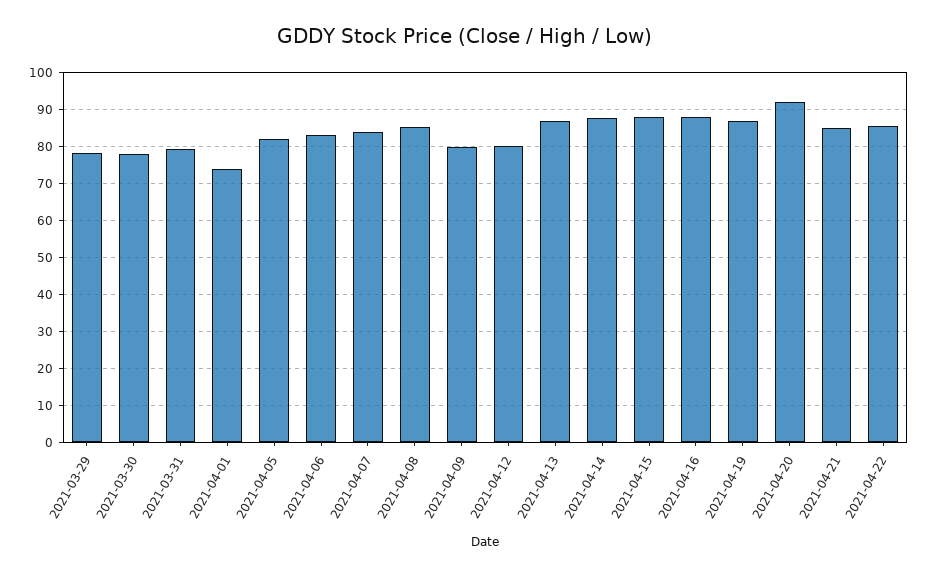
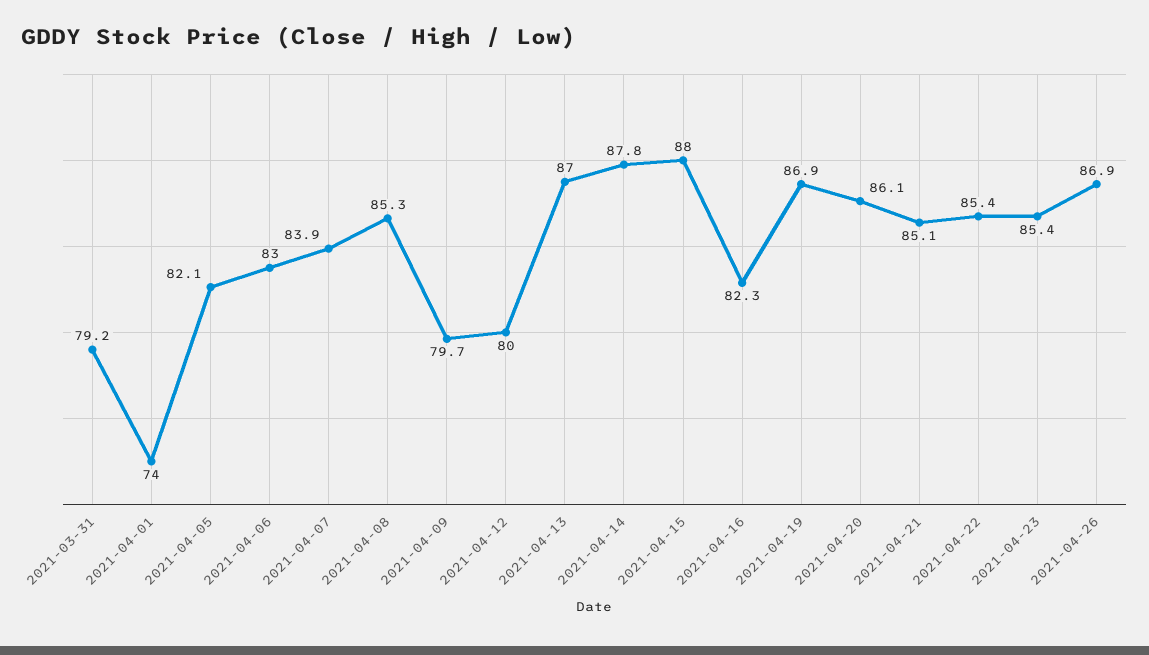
2021-03-29: 78 -> none
2021-03-30: 78 -> none
2021-04-16: 88 -> 82.3
2021-04-20: 92 -> 86.1
2021-04-23: none -> 85.4
2021-04-26: none -> 86.9

